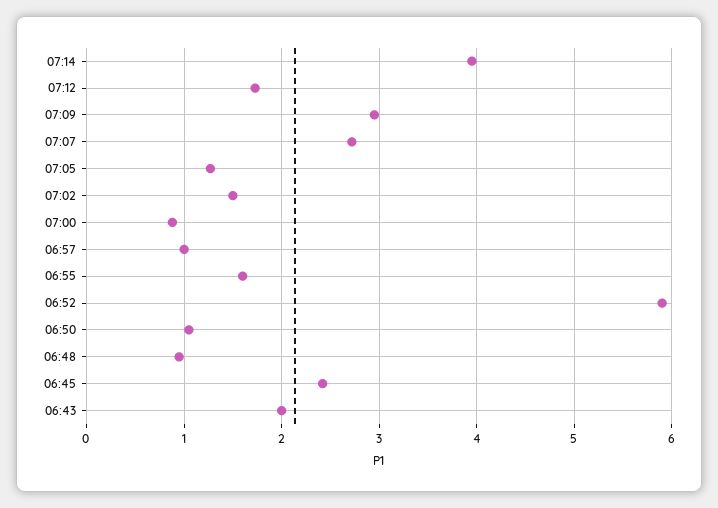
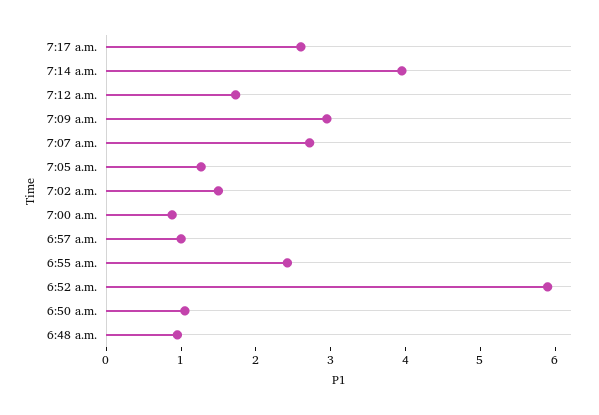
06:55: 1.6 -> 2.4
06:45: 2.4 -> none
06:43: 2 -> none
7:17 a.m.: none -> 2.6

